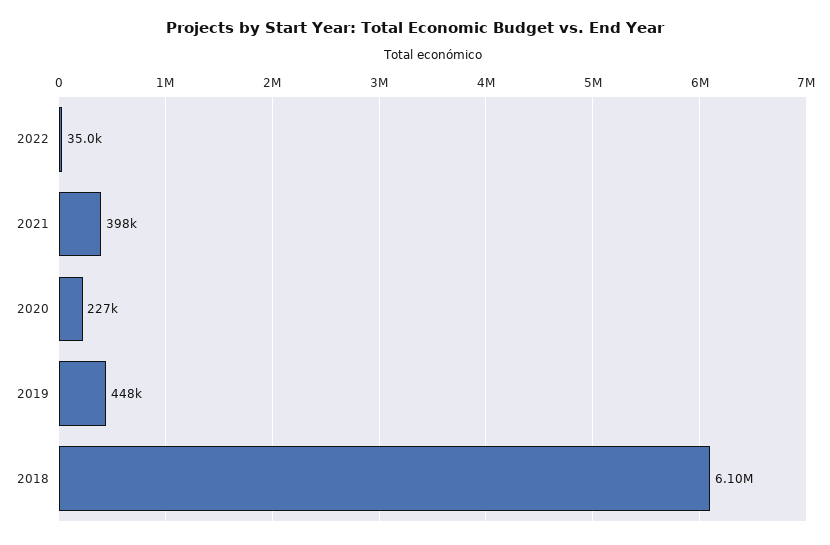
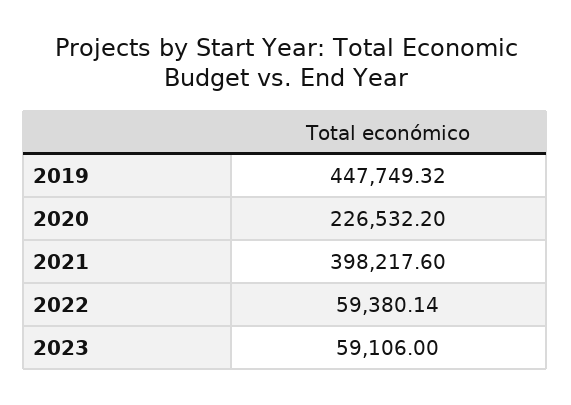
2022: 35000 -> 59380.14
2018: 6100000 -> none
2023: none -> 59106

